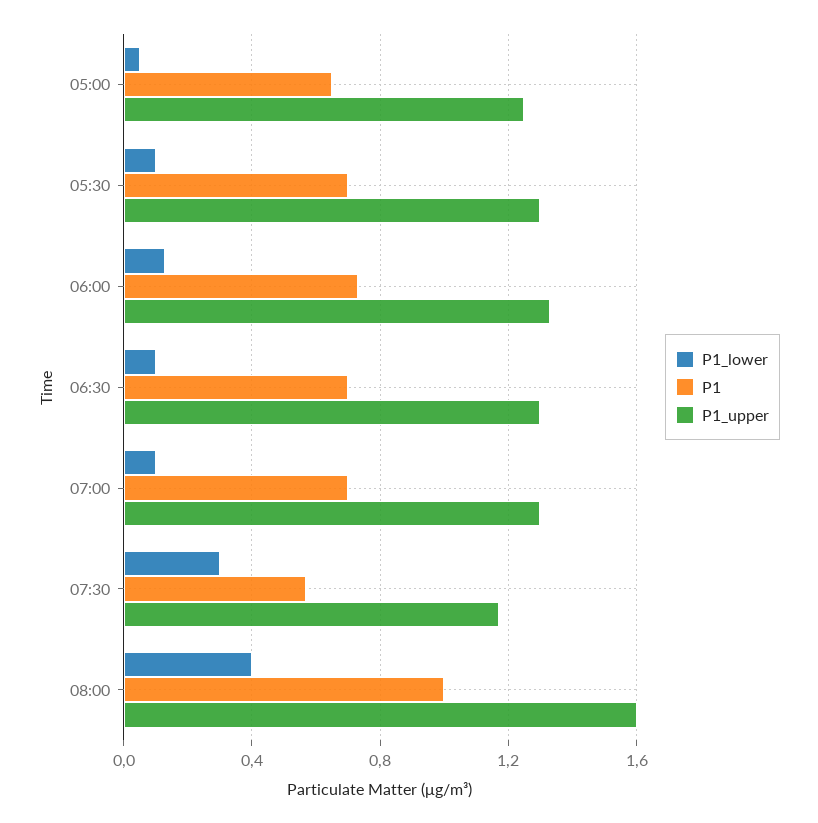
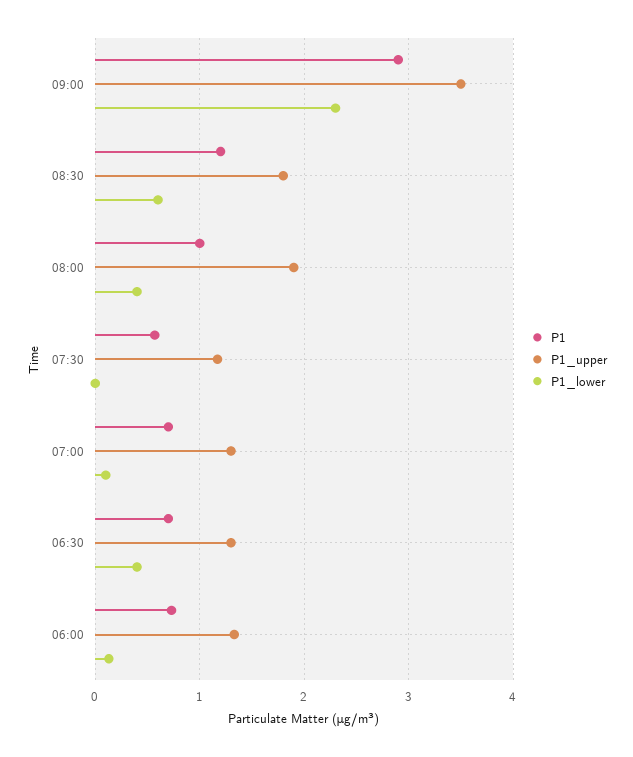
P1_lower, 05:00: 0.05 -> none
P1, 05:00: 0.65 -> none
P1_upper, 05:00: 1.25 -> none
P1_lower, 05:30: 0.1 -> none
P1, 05:30: 0.7 -> none
P1_upper, 05:30: 1.3 -> none
P1_lower, 06:30: 0.1 -> 0.4
P1_lower, 07:30: 0.3 -> 0
P1_upper, 08:00: 1.6 -> 1.9
P1, 09:00: none -> 2.9
P1_upper, 09:00: none -> 3.5
P1_lower, 09:00: none -> 2.3
P1, 08:30: none -> 1.2
P1_upper, 08:30: none -> 1.8
P1_lower, 08:30: none -> 0.6

